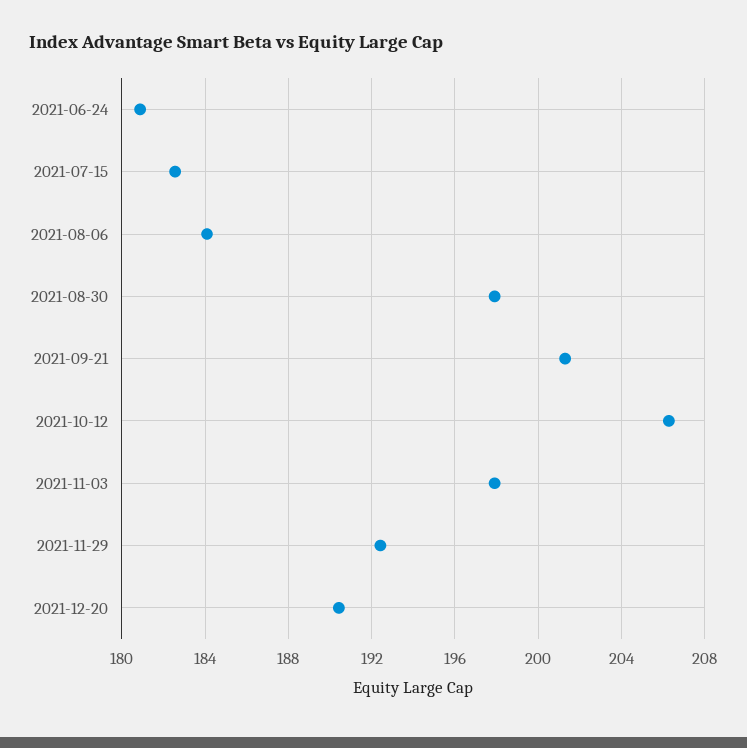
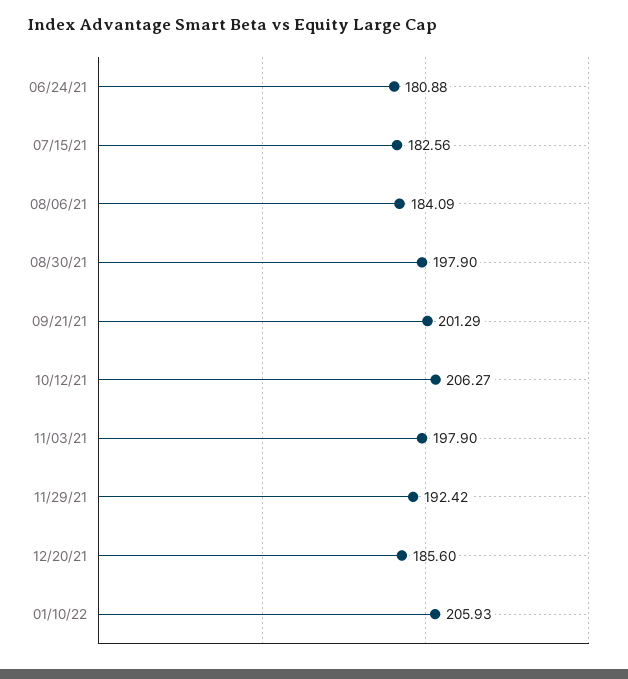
2021-12-20: 190.5 -> 185.6
01/10/22: none -> 205.93

